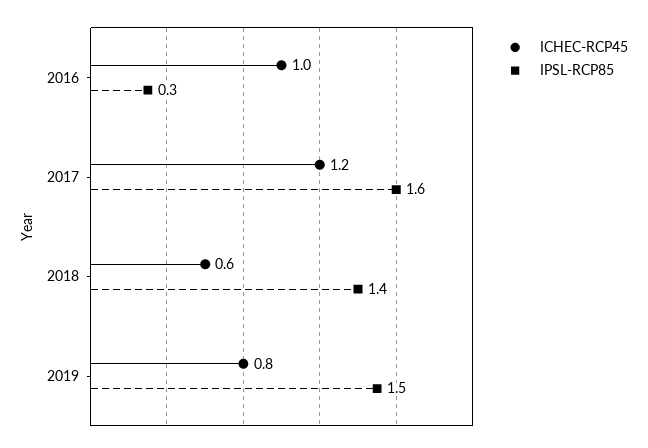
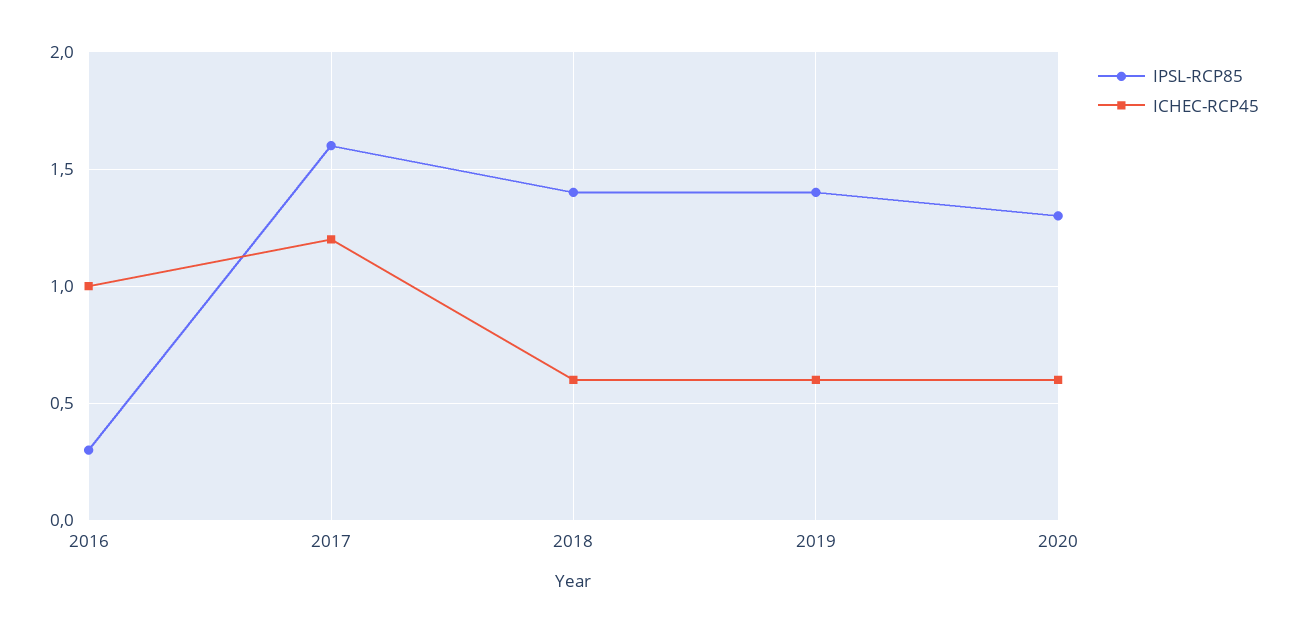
ICHEC-RCP45, 2019: 0.8 -> 0.6
IPSL-RCP85, 2019: 1.5 -> 1.4
IPSL-RCP85, 2020: none -> 1.3
ICHEC-RCP45, 2020: none -> 0.6

